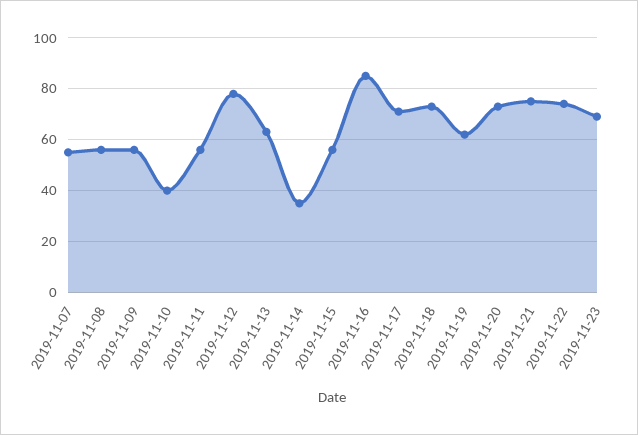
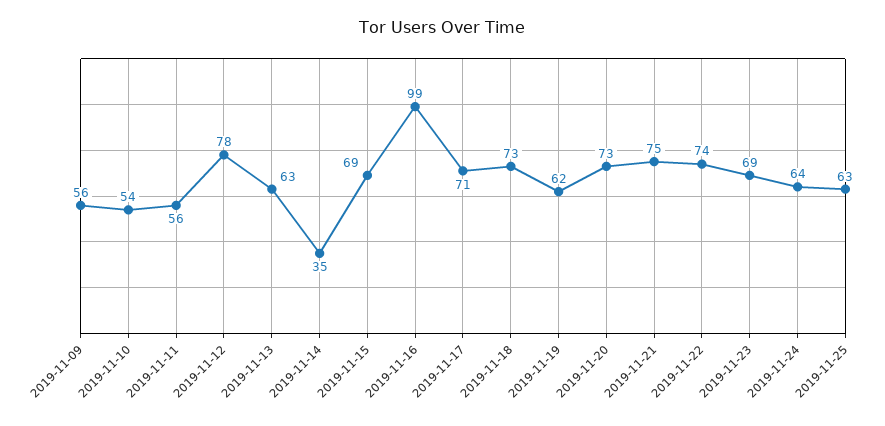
2019-11-07: 55 -> none
2019-11-08: 55 -> none
2019-11-10: 40 -> 54
2019-11-15: 55 -> 69
2019-11-16: 85 -> 99
2019-11-24: none -> 64
2019-11-25: none -> 63

